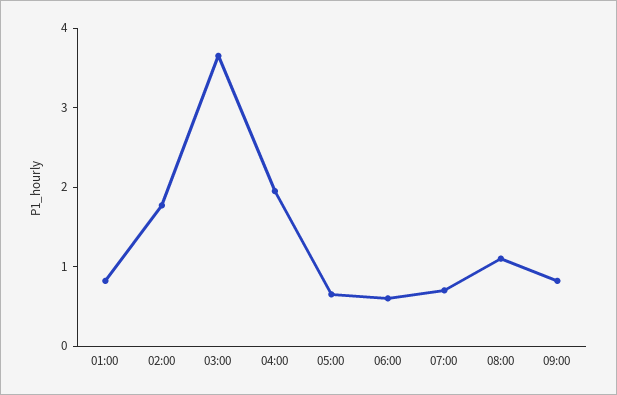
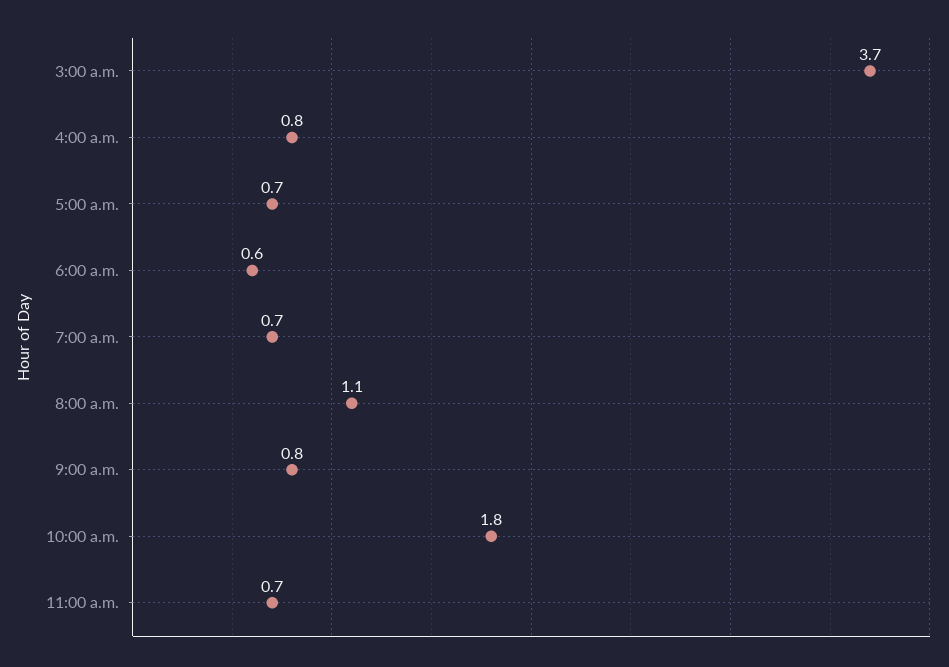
01:00: 0.8 -> none
02:00: 1.8 -> none
04:00: 2 -> 0.8
10:00 a.m.: none -> 1.8
11:00 a.m.: none -> 0.7

